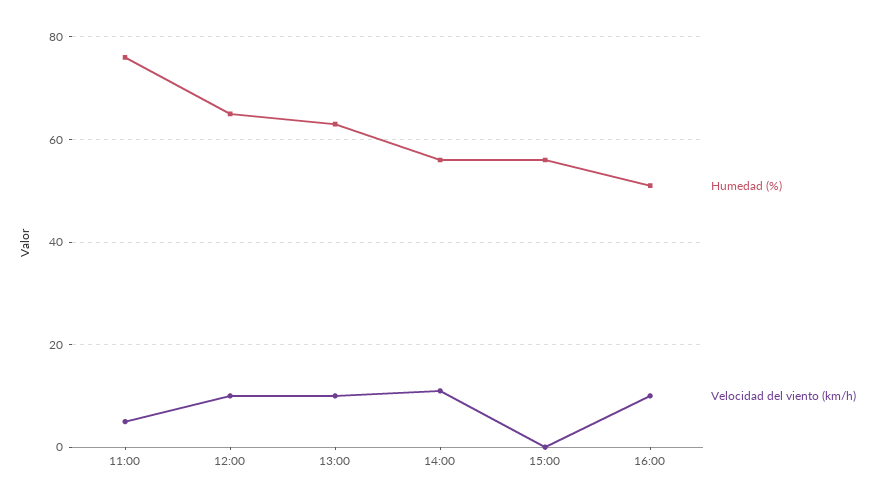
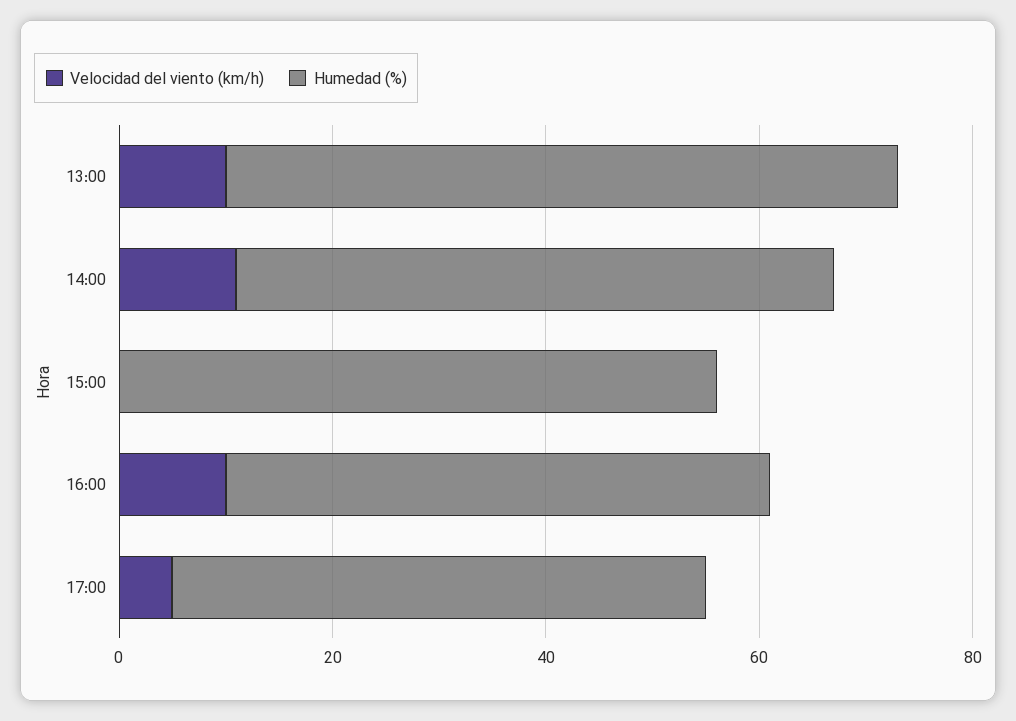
Humedad (%), 11:00: 75 -> none
Velocidad del viento (km/h), 11:00: 5 -> none
Humedad (%), 12:00: 65 -> none
Velocidad del viento (km/h), 12:00: 10 -> none
Velocidad del viento (km/h), 17:00: none -> 5
Humedad (%), 17:00: none -> 50

